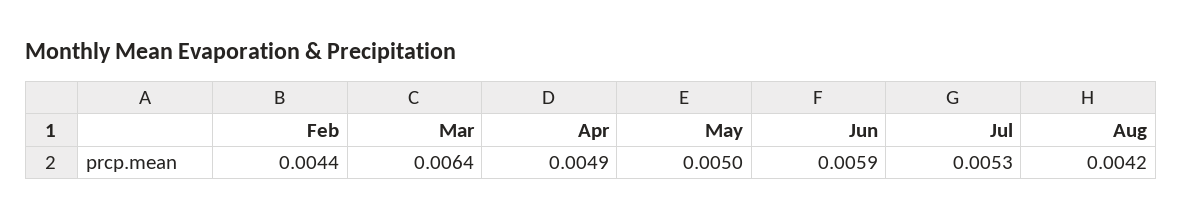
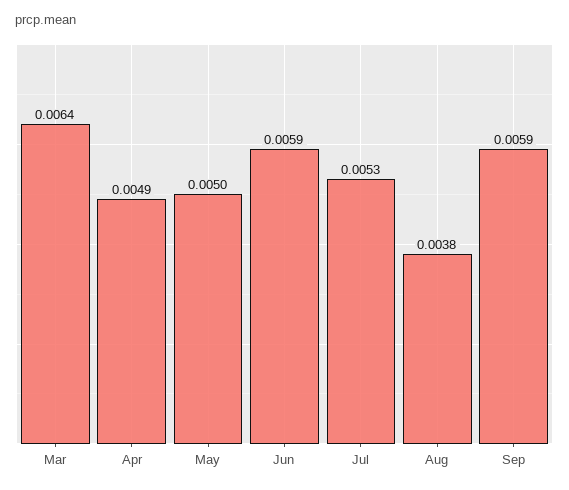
Feb: 0.0044 -> none
Aug: 0.0042 -> 0.0038
Sep: none -> 0.0059

